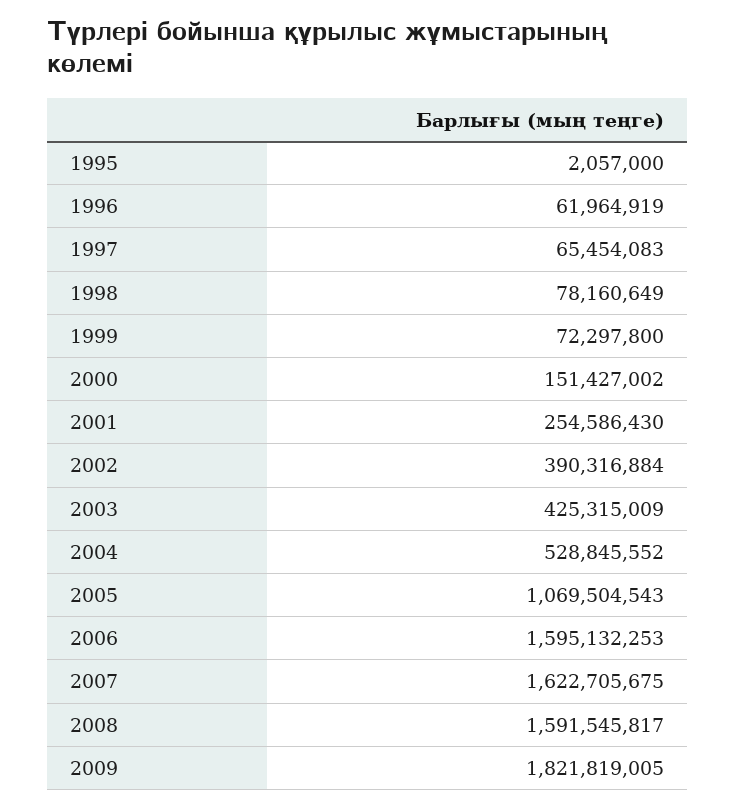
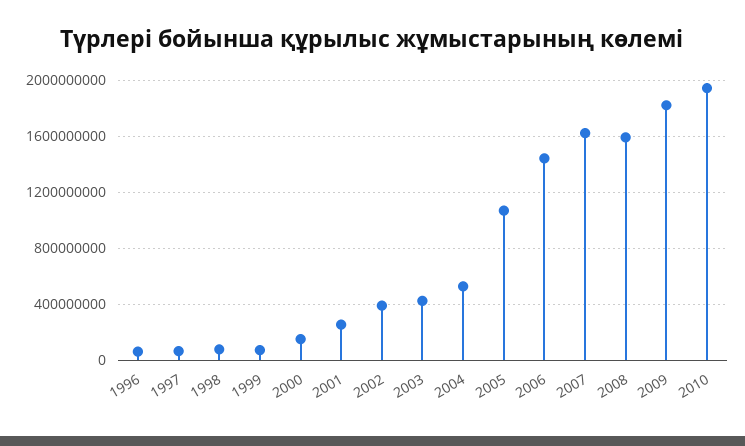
1995: 2057000 -> none
2006: 1595132253 -> 1450000000
2010: none -> 1950000000

